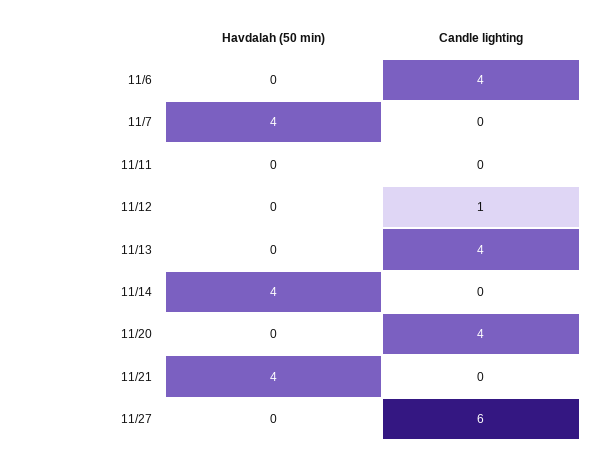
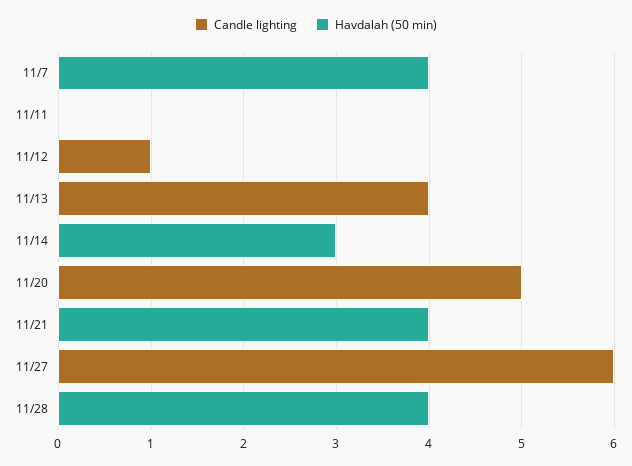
Havdalah (50 min), 11/6: 0 -> none
Candle lighting, 11/6: 4 -> none
Havdalah (50 min), 11/14: 4 -> 3
Candle lighting, 11/20: 4 -> 5
Candle lighting, 11/28: none -> 0
Havdalah (50 min), 11/28: none -> 4

